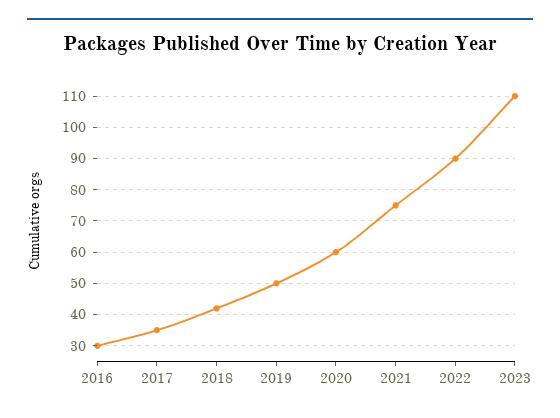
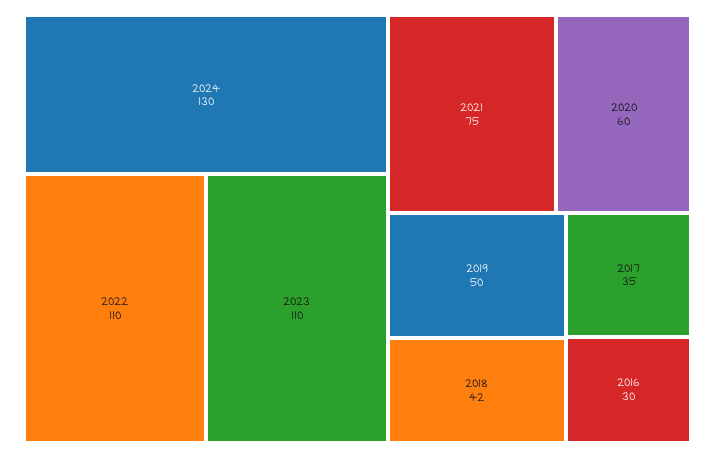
2022: 90 -> 110
2024: none -> 130

